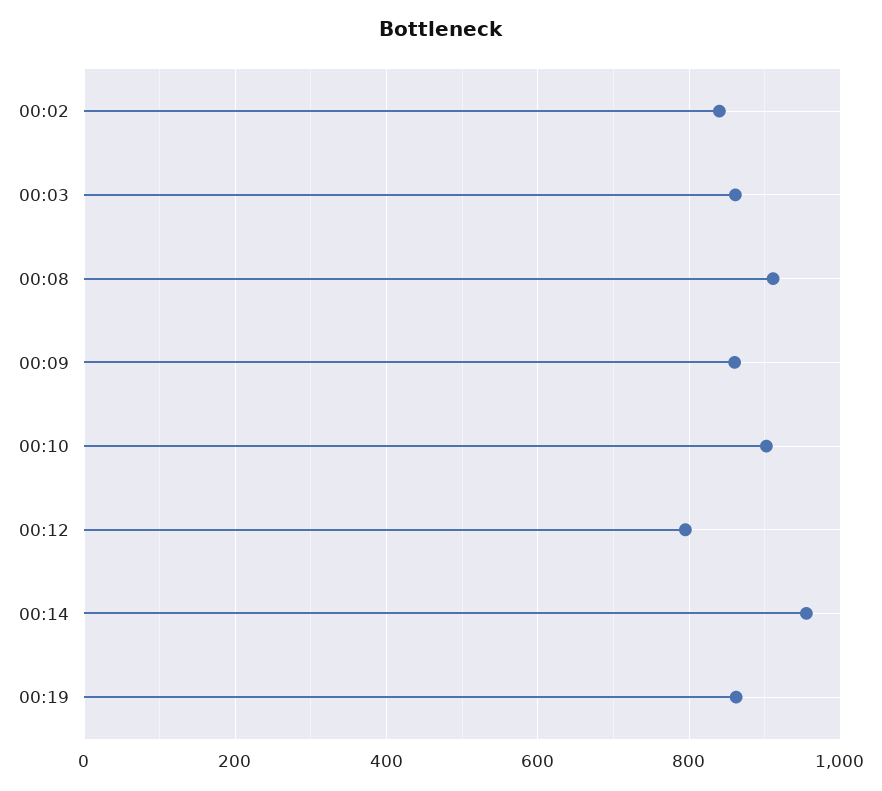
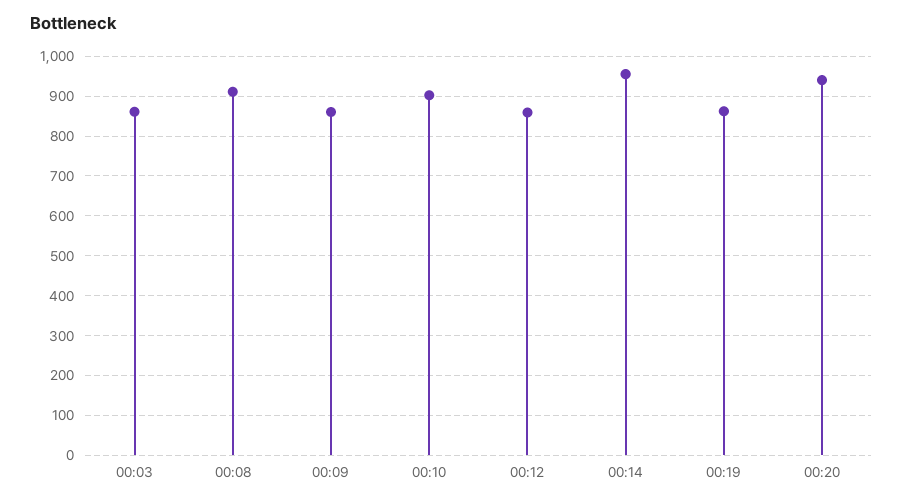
00:02: 840 -> none
00:12: 800 -> 860
00:20: none -> 940

